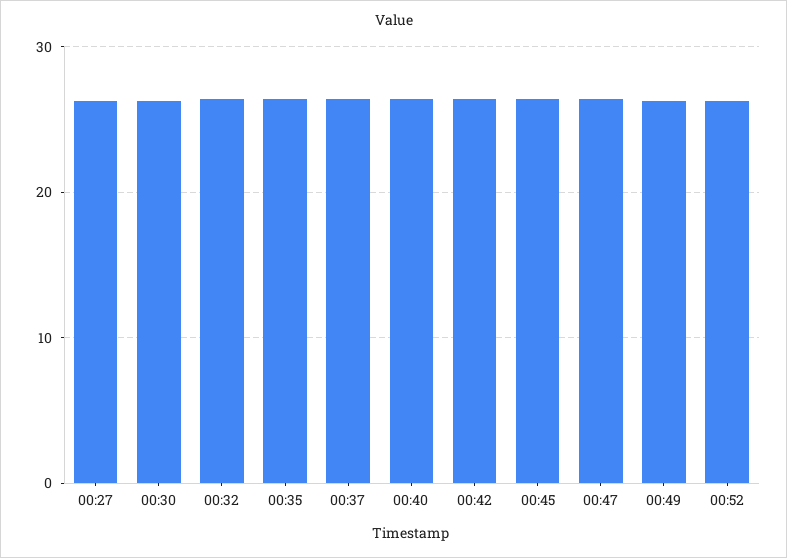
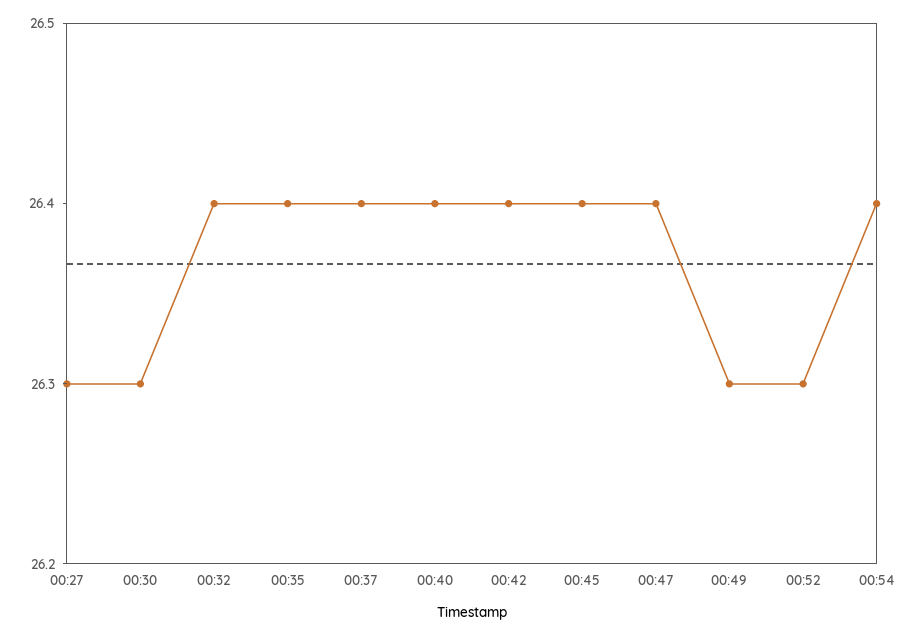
00:54: none -> 26.4

